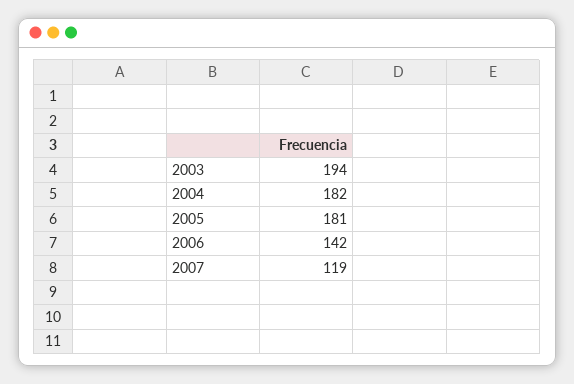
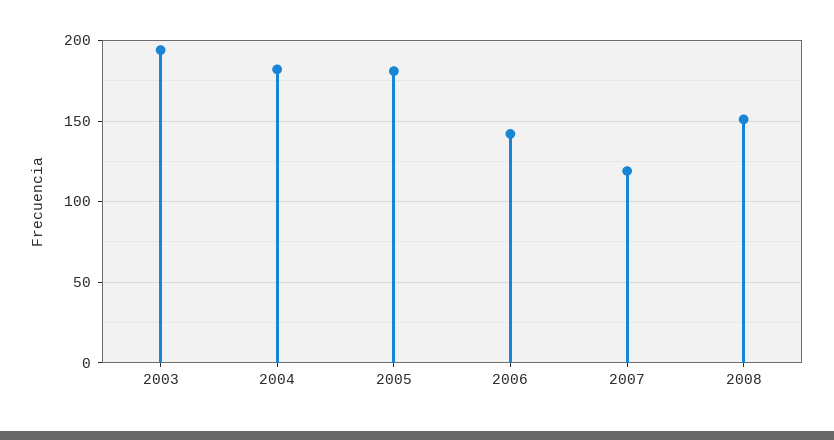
2008: none -> 150

